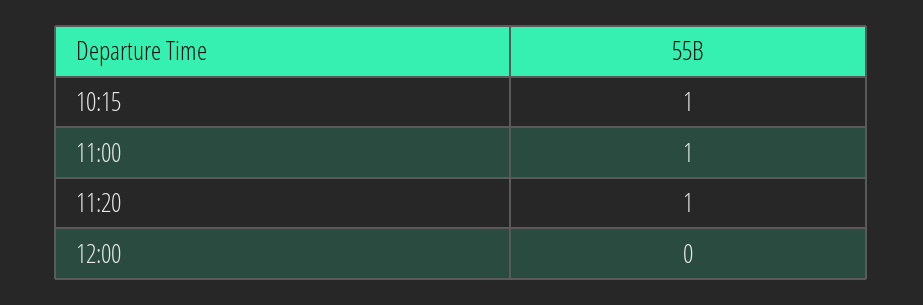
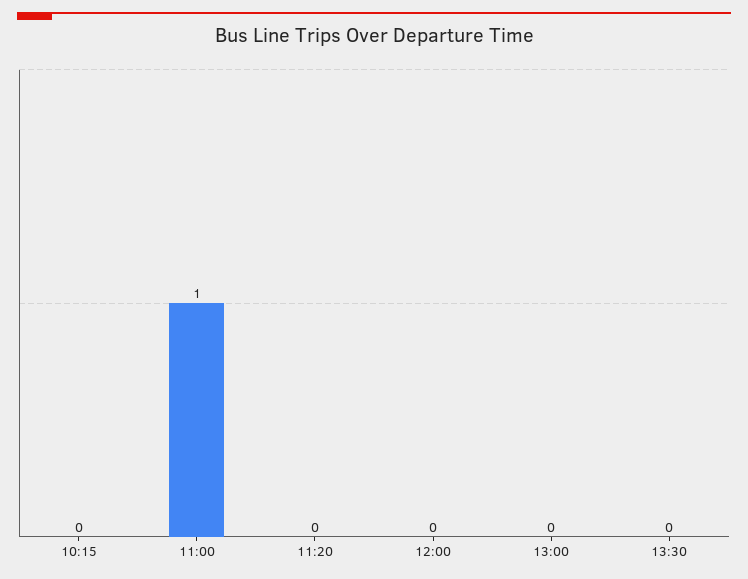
10:15: 1 -> 0
11:20: 1 -> 0
13:00: none -> 0
13:30: none -> 0

